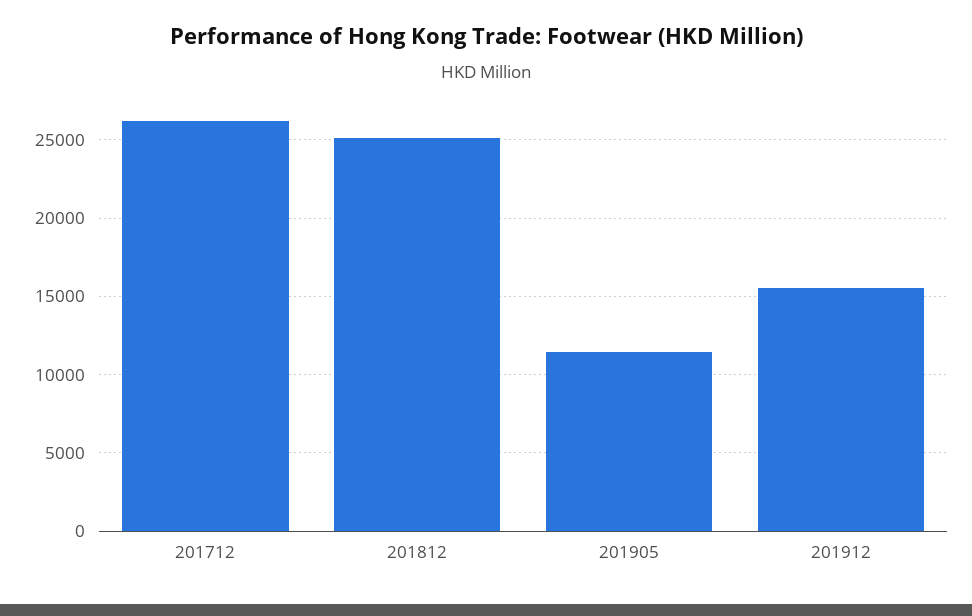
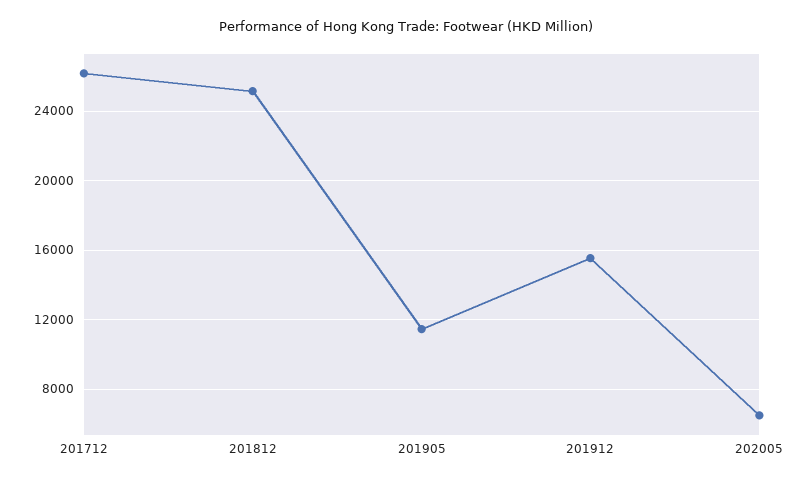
202005: none -> 6500

